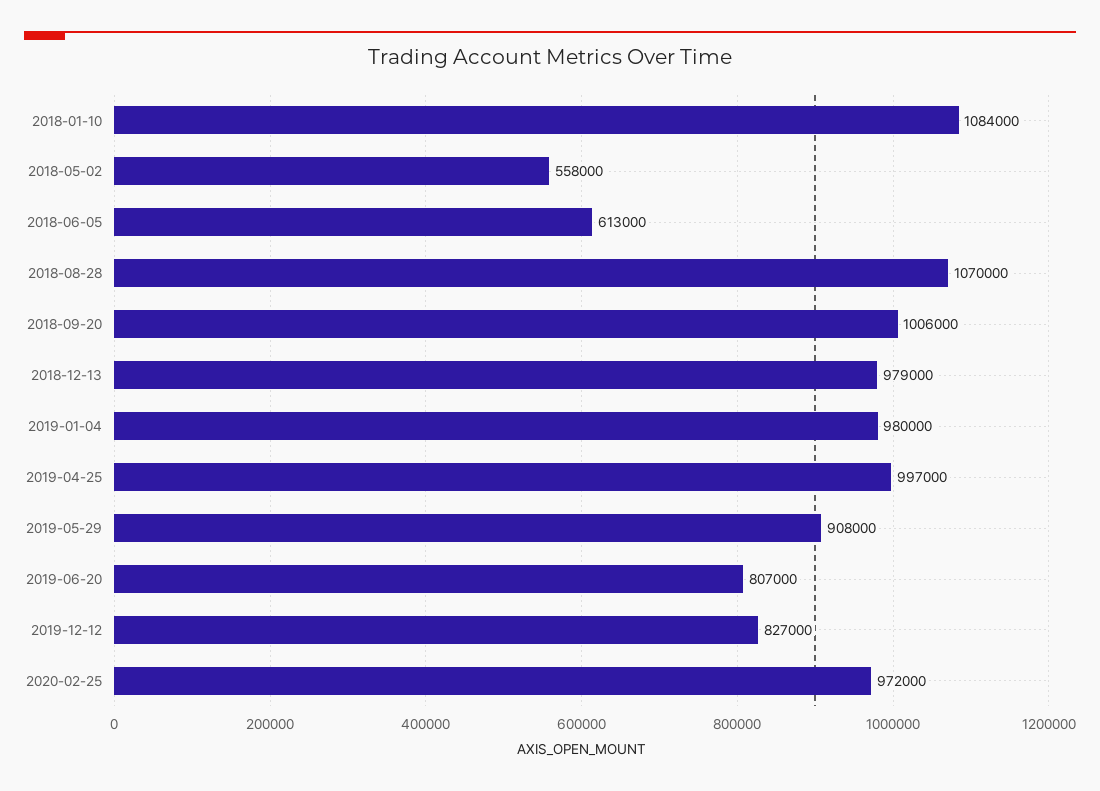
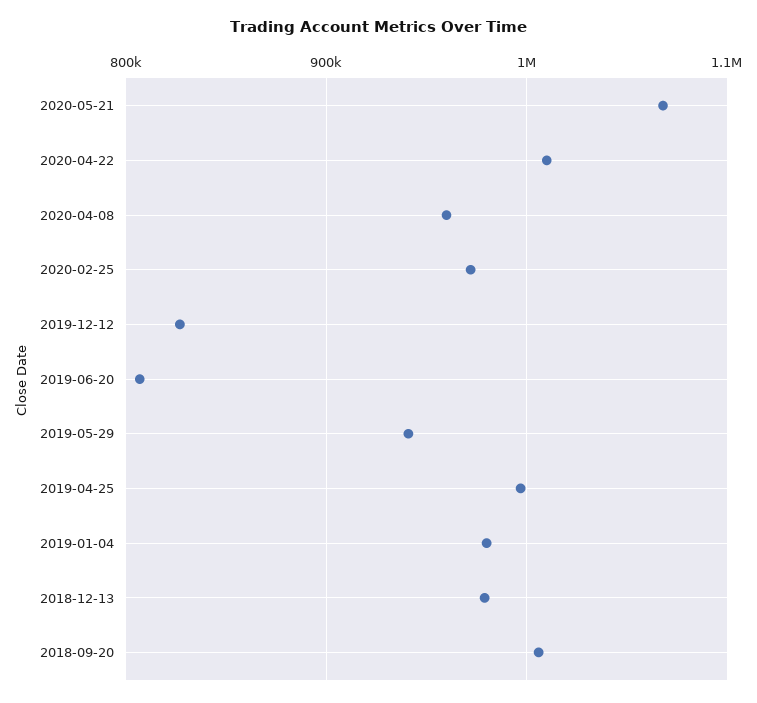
2018-01-10: 1084000 -> none
2018-05-02: 558000 -> none
2018-06-05: 613000 -> none
2018-08-28: 1070000 -> none
2019-05-29: 908000 -> 940000
2020-05-21: none -> 1070000
2020-04-22: none -> 1010000
2020-04-08: none -> 960000

